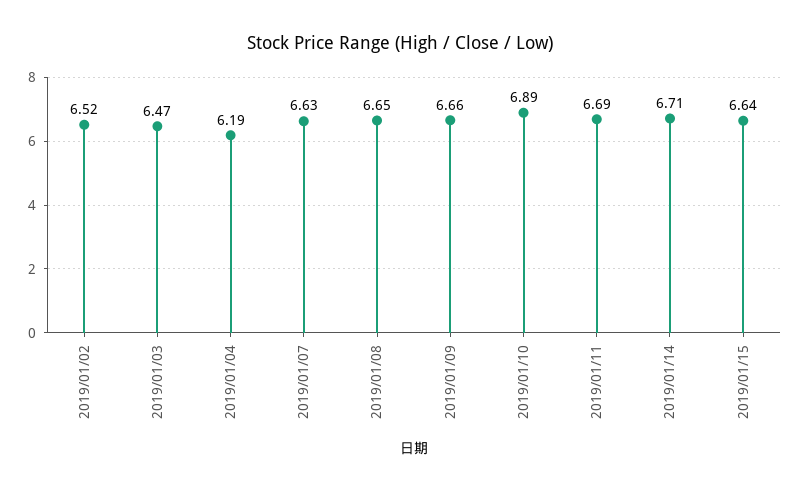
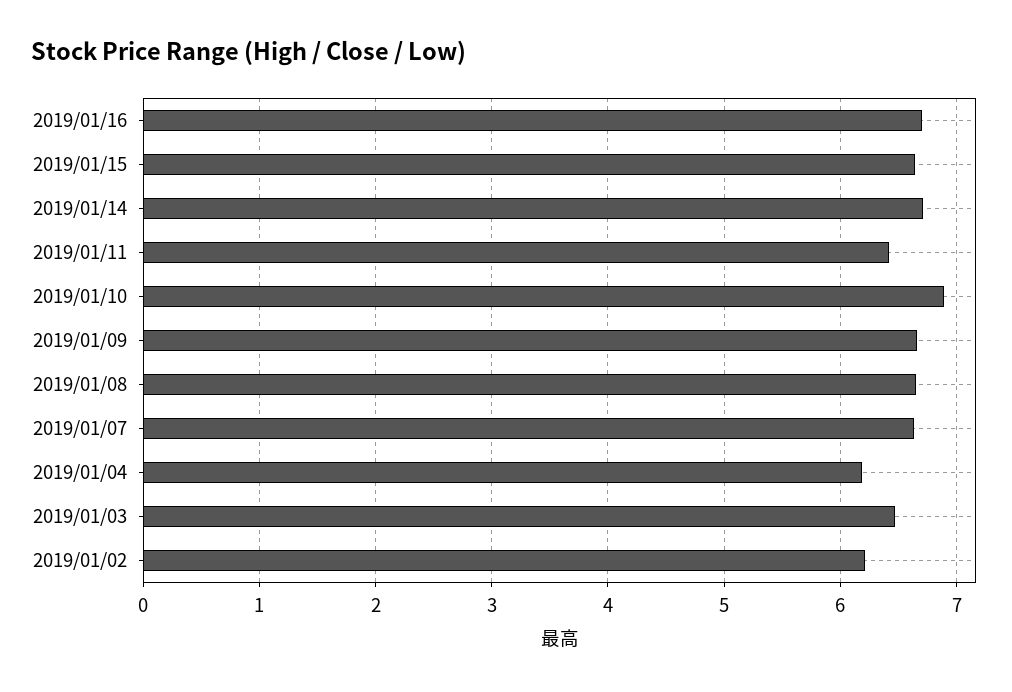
2019/01/02: 6.52 -> 6.2
2019/01/11: 6.69 -> 6.4
2019/01/16: none -> 6.7

